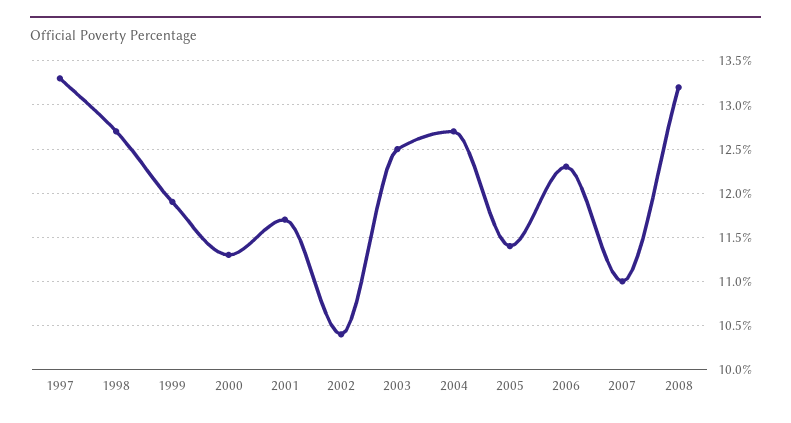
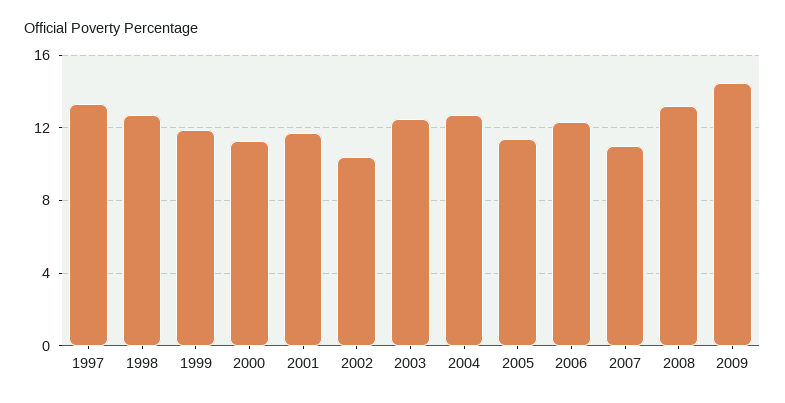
2009: none -> 14.5

